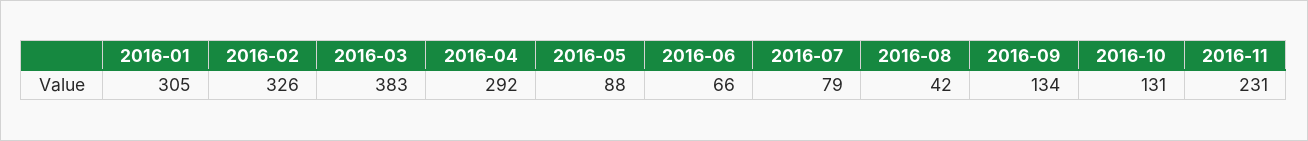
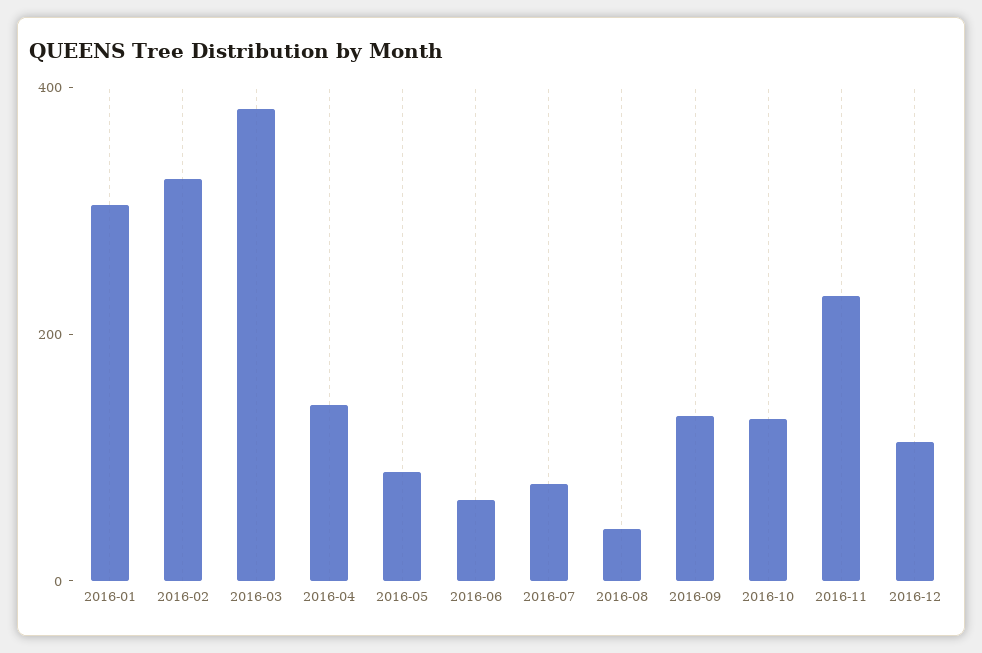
2016-04: 292 -> 150
2016-12: none -> 100

